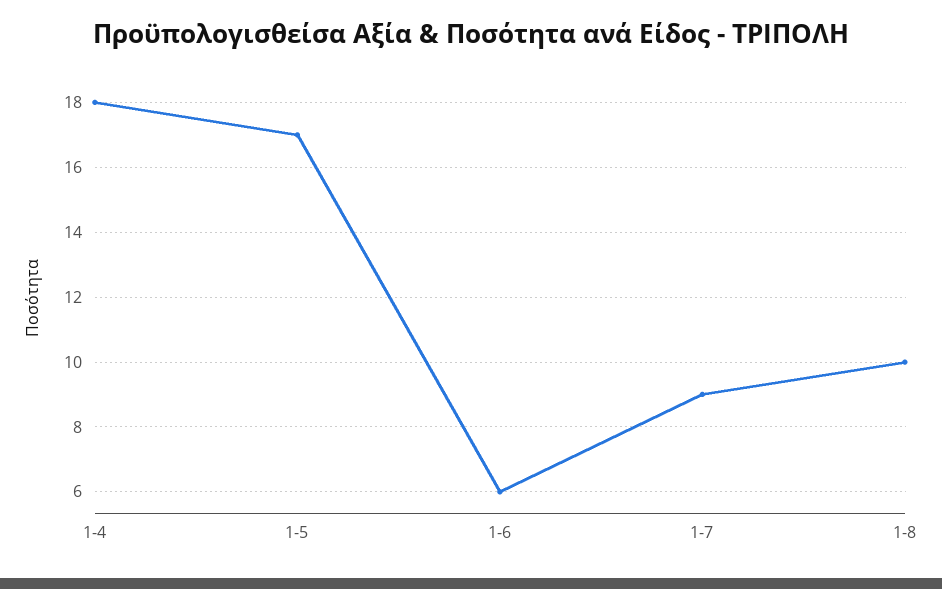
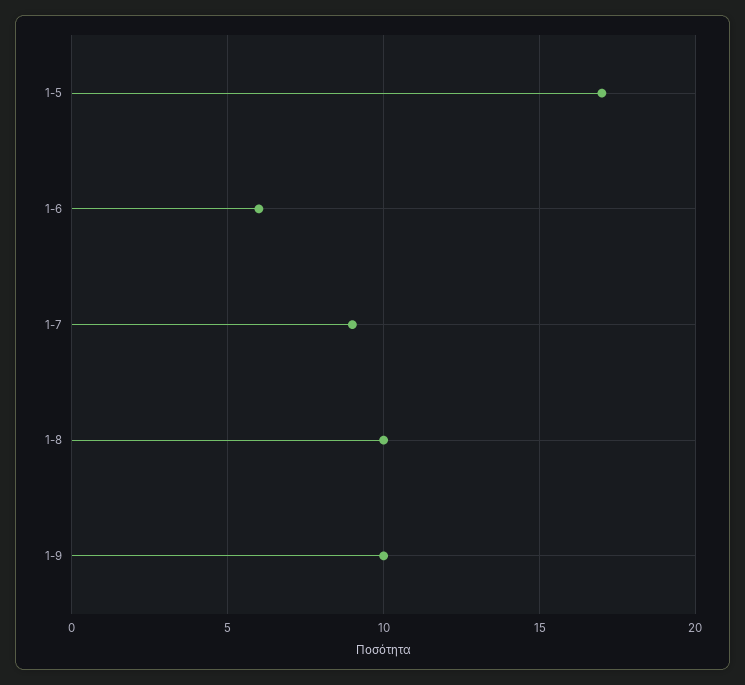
1-4: 18 -> none
1-9: none -> 10

